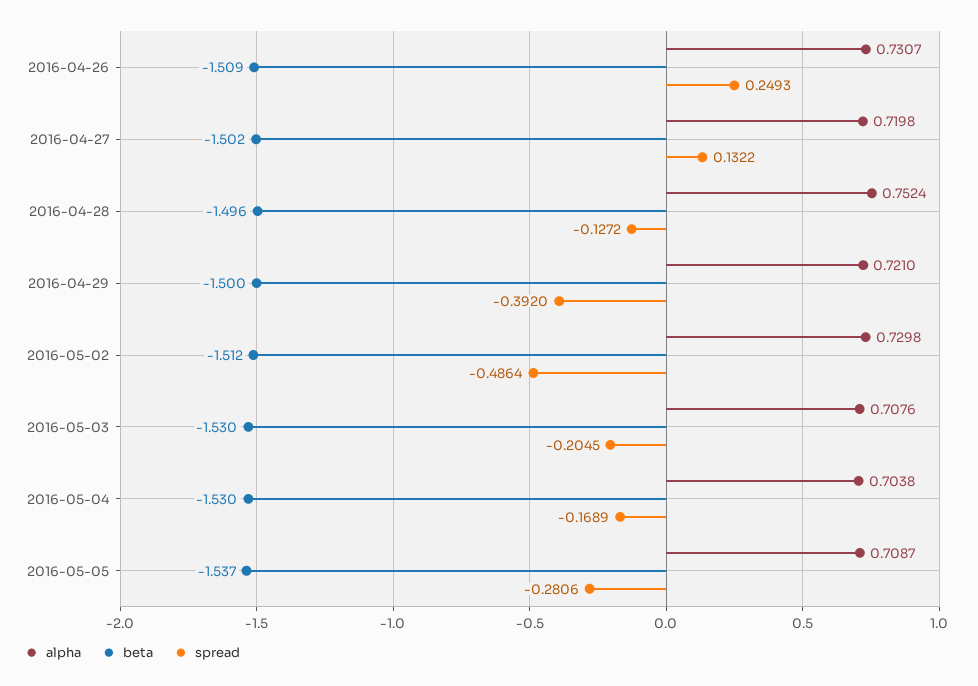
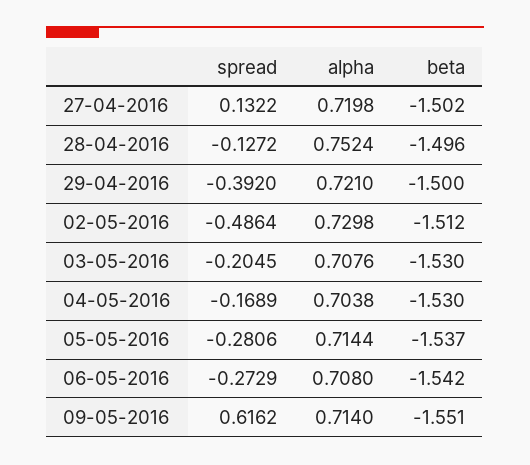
alpha, 2016-04-26: 0.7307 -> none
beta, 2016-04-26: -1.509 -> none
spread, 2016-04-26: 0.2493 -> none
alpha, 2016-05-05: 0.7087 -> 0.7144
spread, 06-05-2016: none -> -0.2729
alpha, 06-05-2016: none -> 0.708
beta, 06-05-2016: none -> -1.542
spread, 09-05-2016: none -> 0.6162
alpha, 09-05-2016: none -> 0.714
beta, 09-05-2016: none -> -1.551

